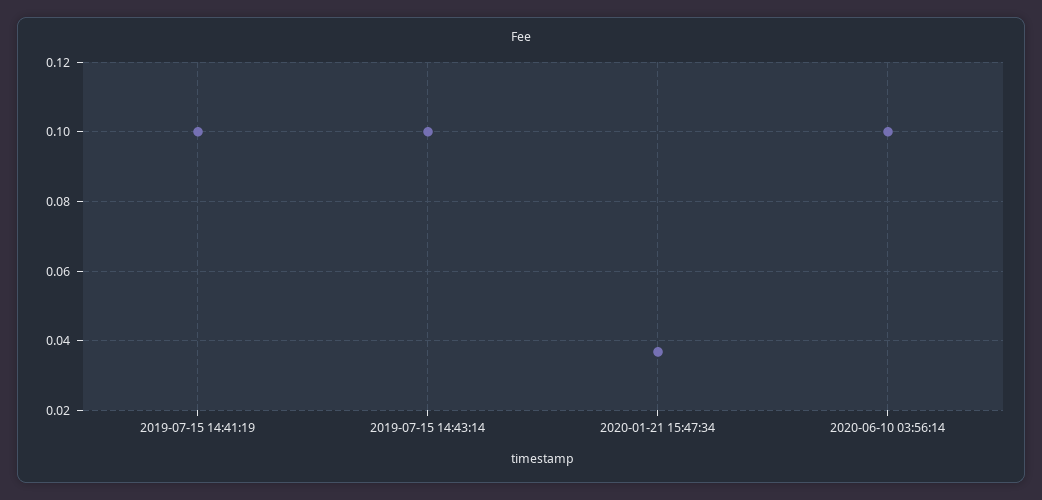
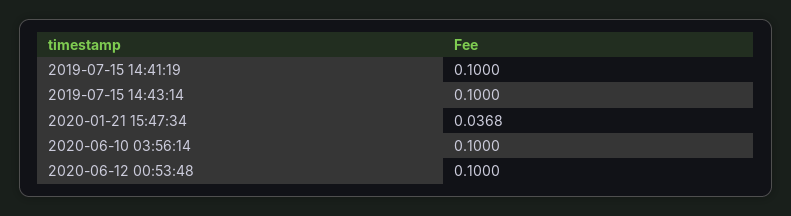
2020-06-12 00:53:48: none -> 0.1

